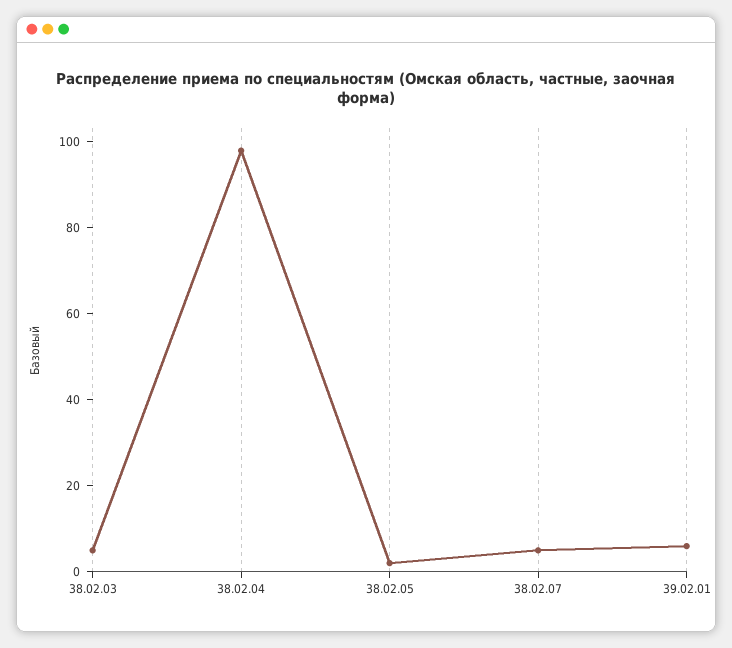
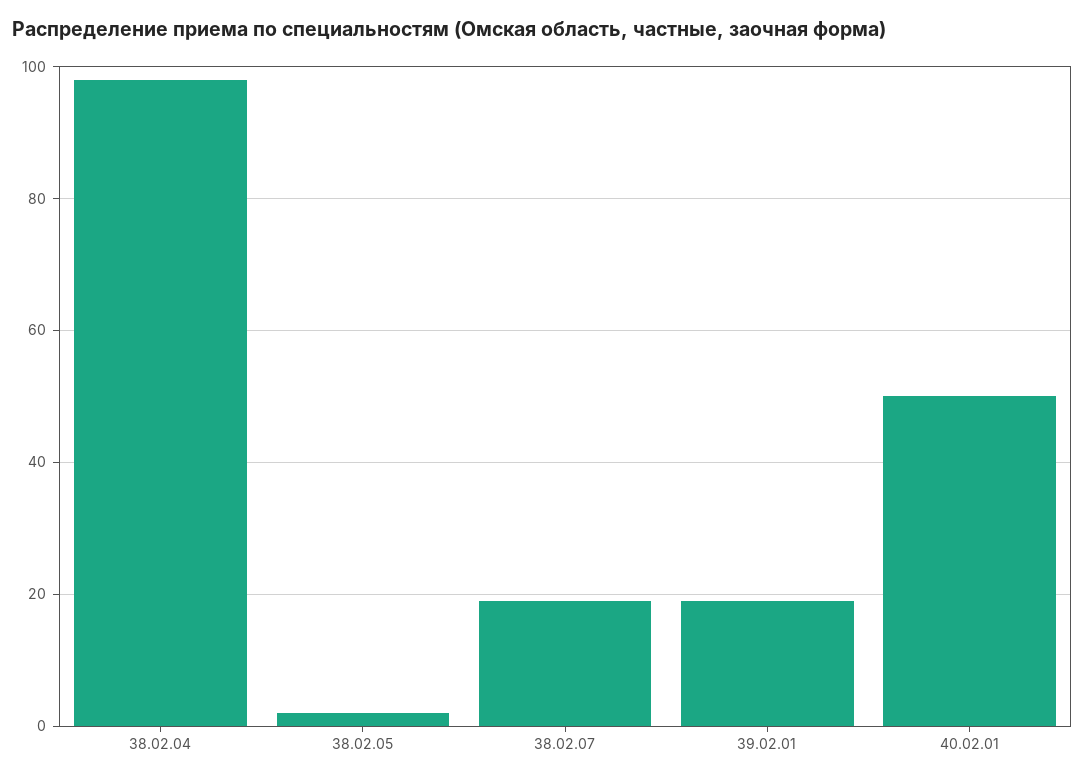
38.02.03: 5 -> none
38.02.07: 5 -> 20
39.02.01: 5 -> 20
40.02.01: none -> 50

